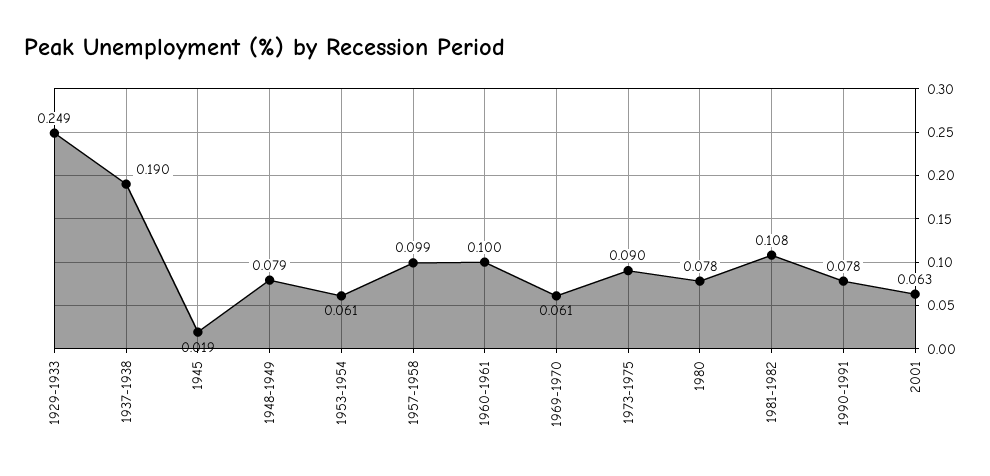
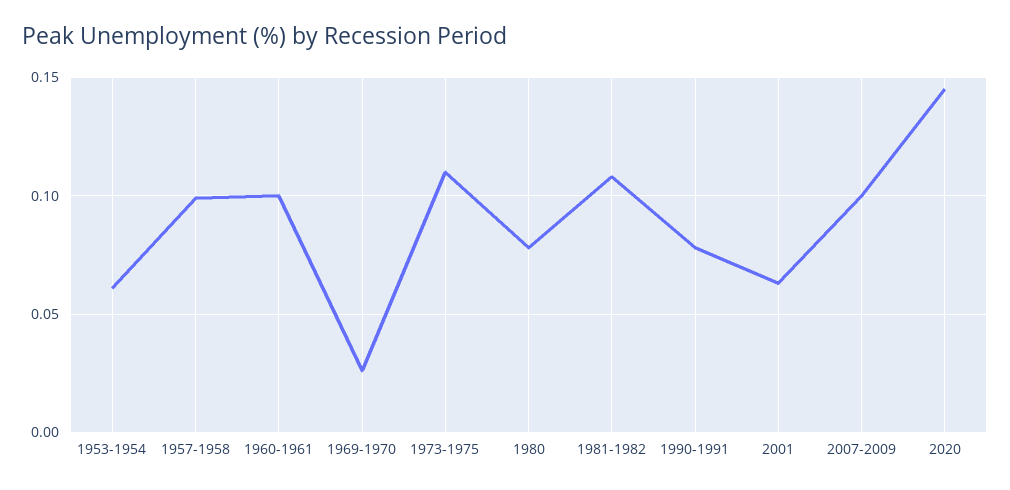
1929-1933: 0.249 -> none
1937-1938: 0.19 -> none
1945: 0.019 -> none
1948-1949: 0.079 -> none
1969-1970: 0.061 -> 0.025
1973-1975: 0.09 -> 0.11
2007-2009: none -> 0.1
2020: none -> 0.145

